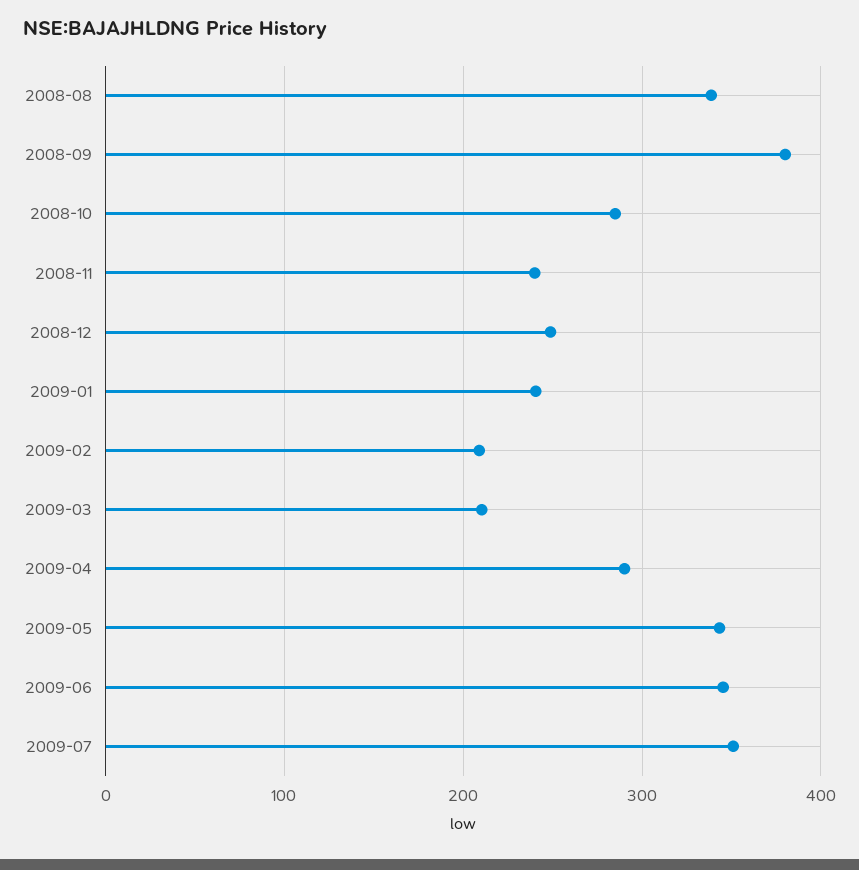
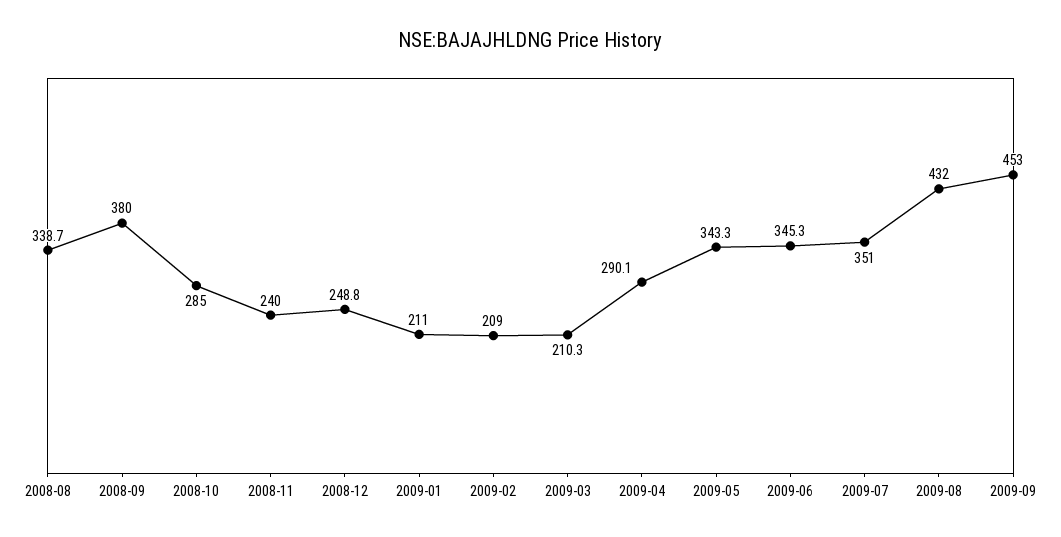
2009-01: 240 -> 211
2009-08: none -> 432
2009-09: none -> 453

